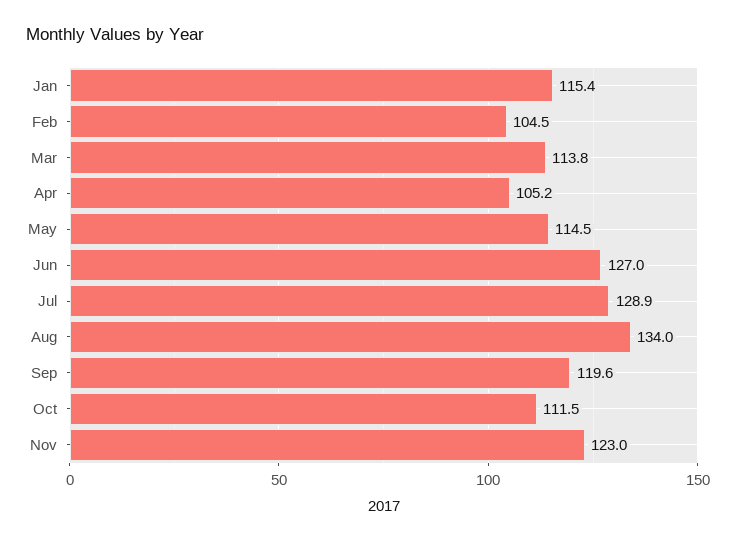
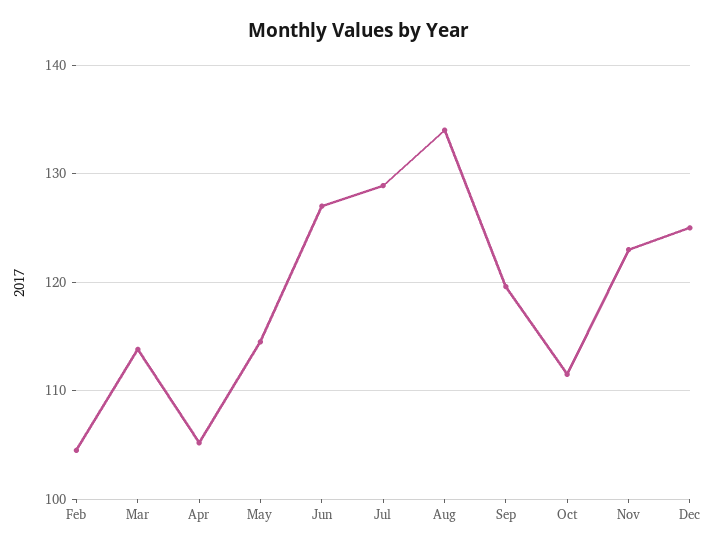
Jan: 115.4 -> none
Dec: none -> 125

